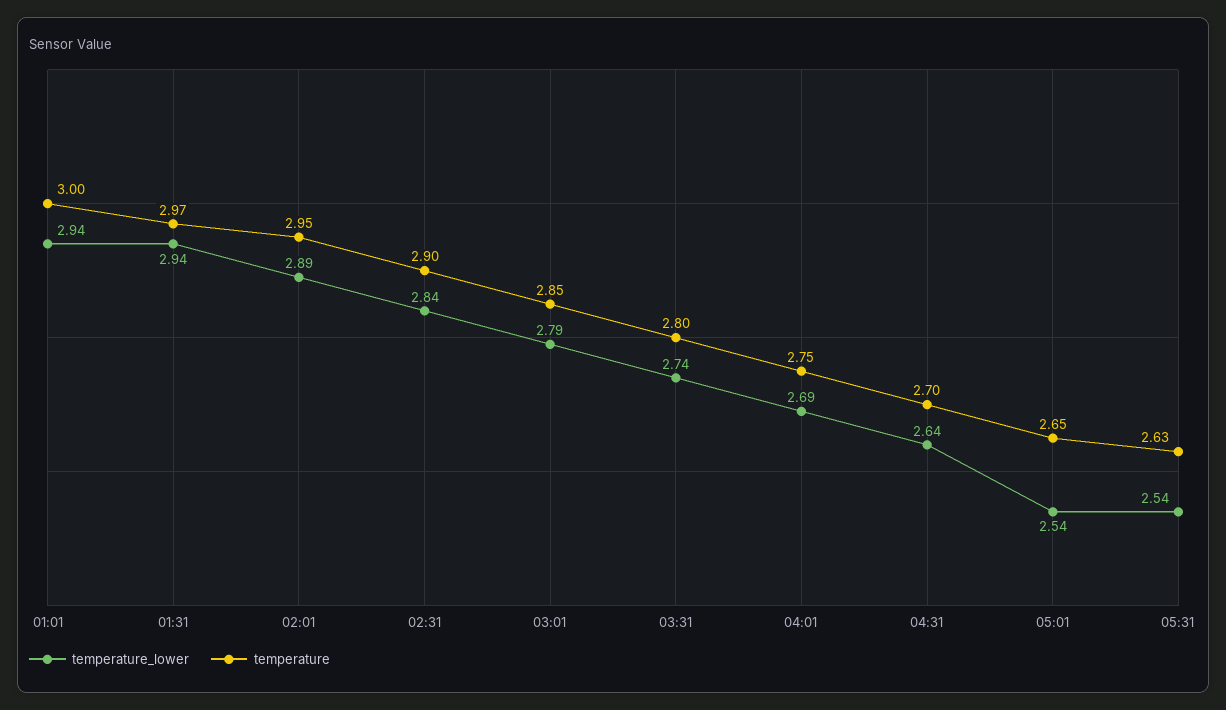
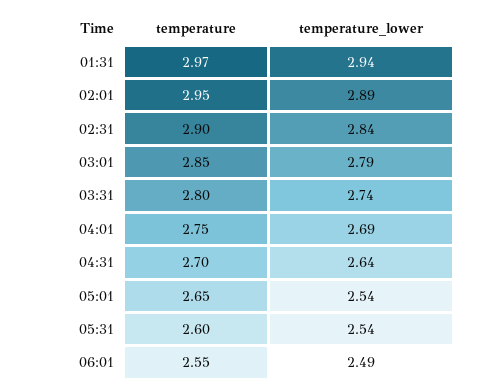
temperature_lower, 01:01: 2.94 -> none
temperature, 01:01: 3 -> none
temperature, 05:31: 2.63 -> 2.6
temperature, 06:01: none -> 2.55
temperature_lower, 06:01: none -> 2.49

